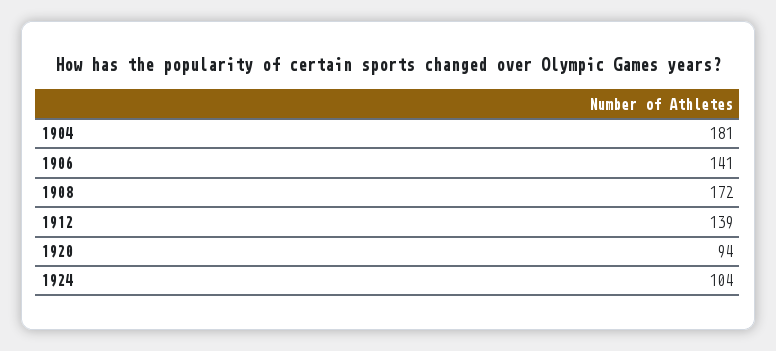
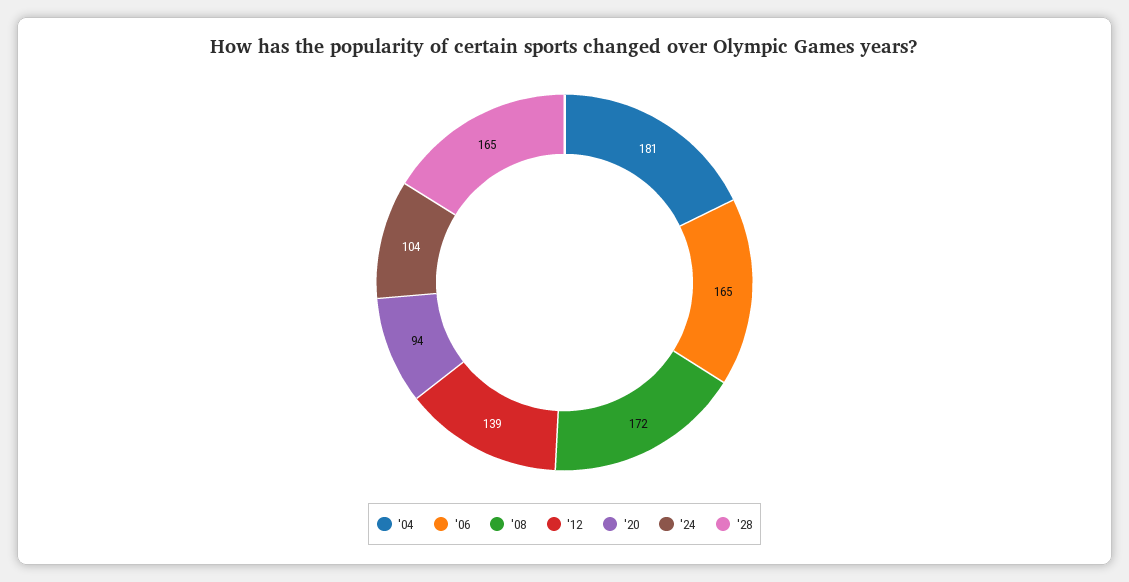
1906: 141 -> 165
'28: none -> 165

